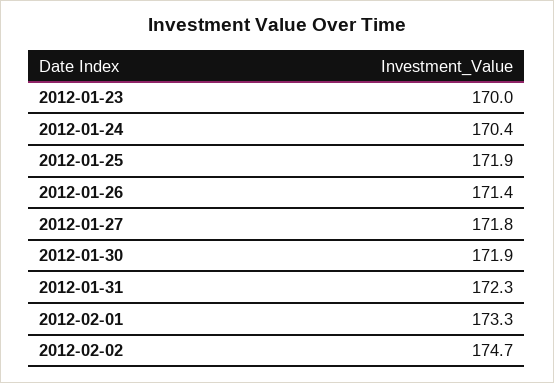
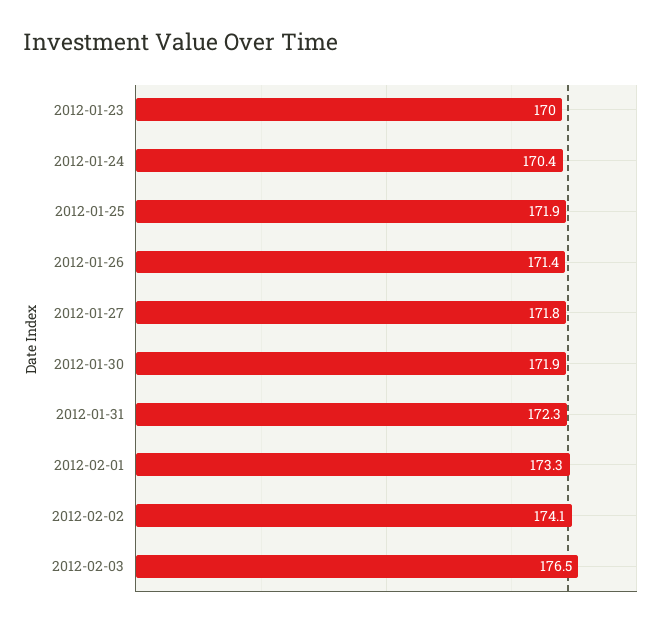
2012-02-02: 174.7 -> 174.1
2012-02-03: none -> 176.5

